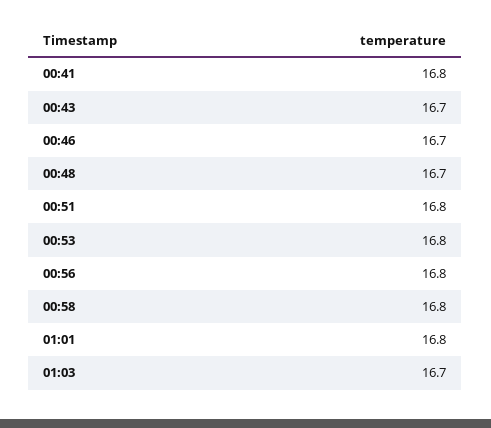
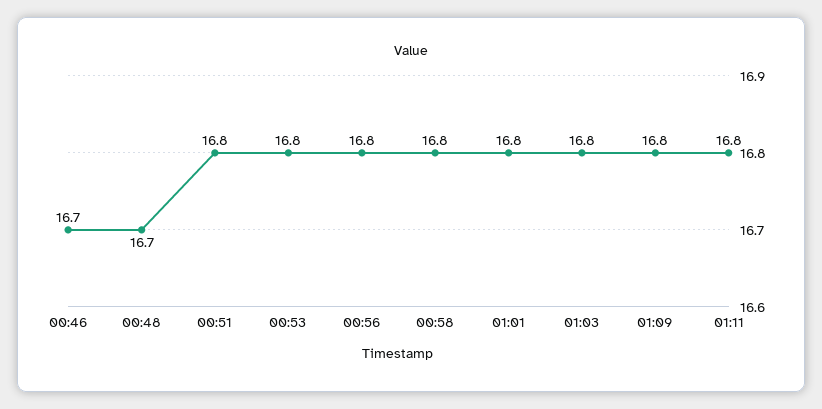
00:41: 16.8 -> none
00:43: 16.7 -> none
01:03: 16.7 -> 16.8
01:09: none -> 16.8
01:11: none -> 16.8

